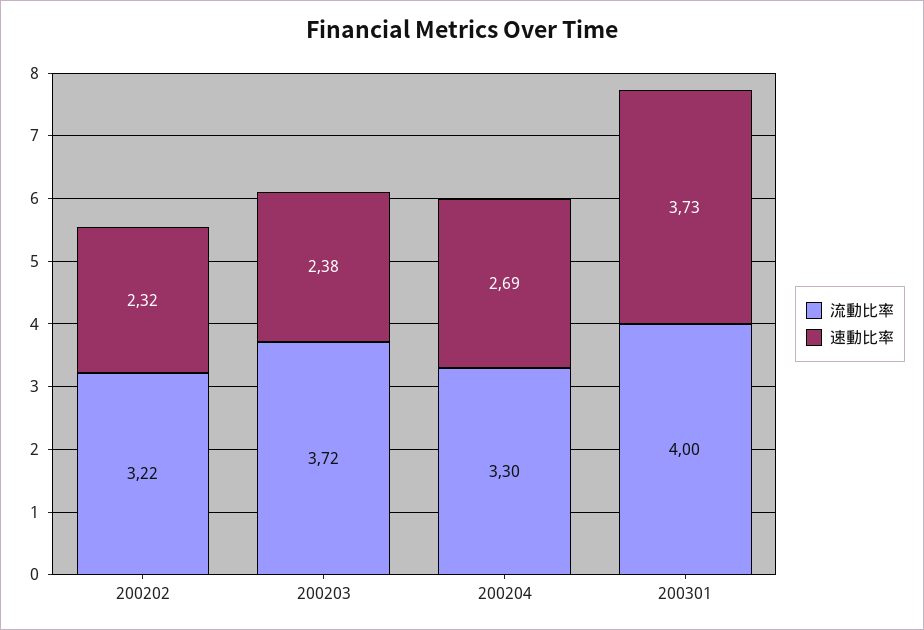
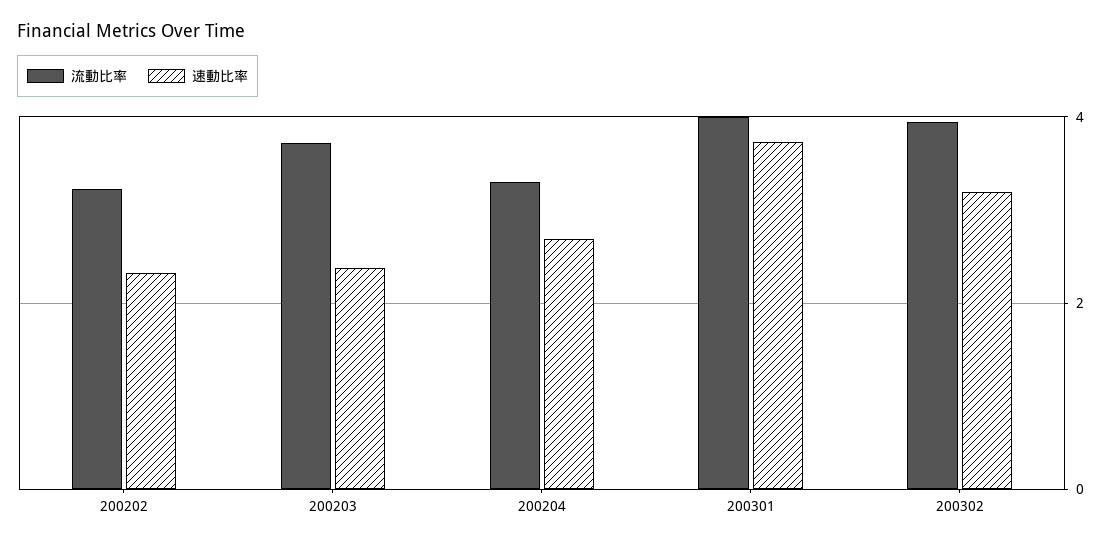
流動比率, 200302: none -> 4
速動比率, 200302: none -> 3.2

